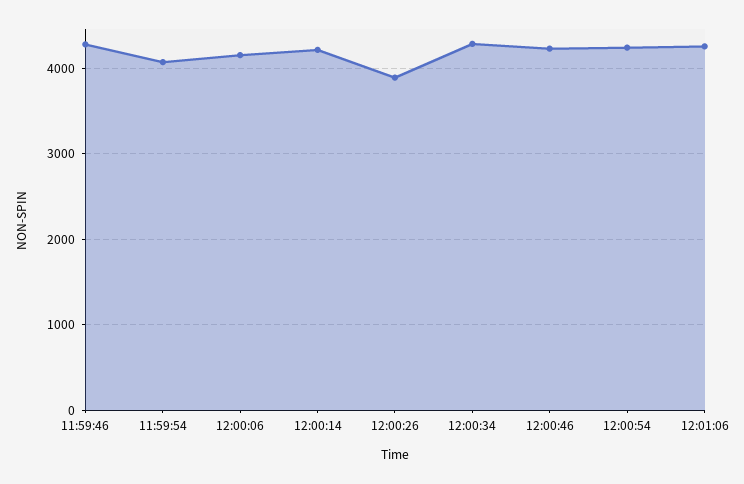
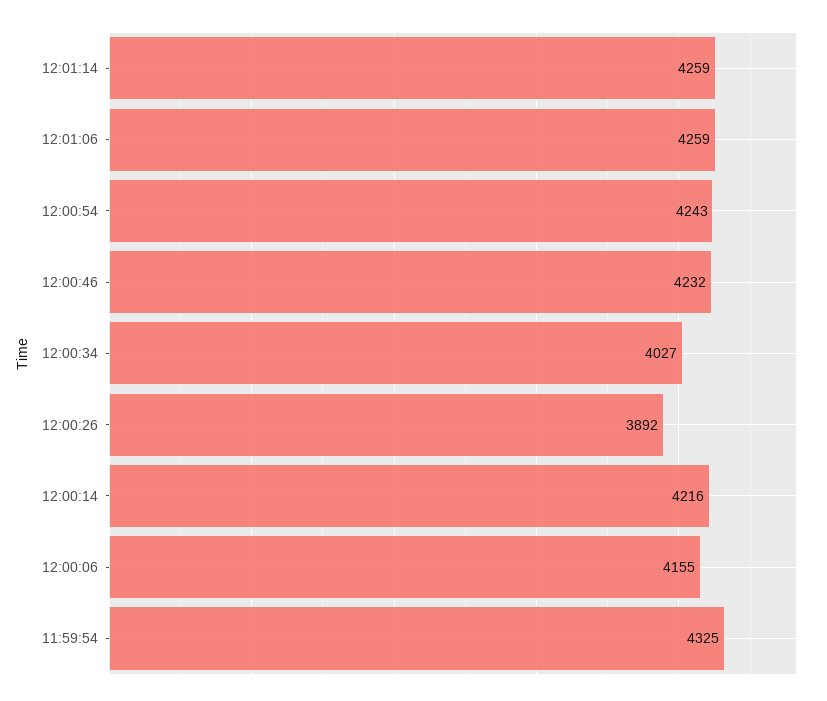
11:59:46: 4300 -> none
11:59:54: 4100 -> 4325
12:00:34: 4300 -> 4027
12:01:14: none -> 4259

